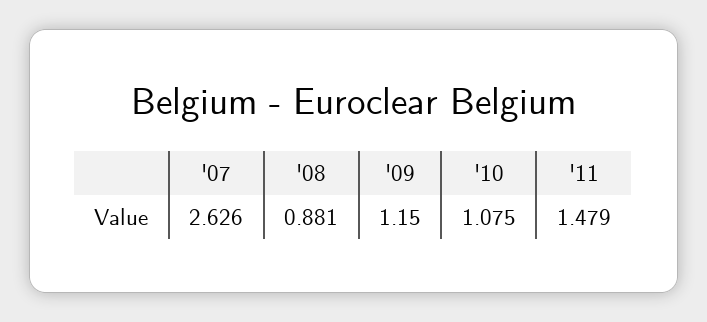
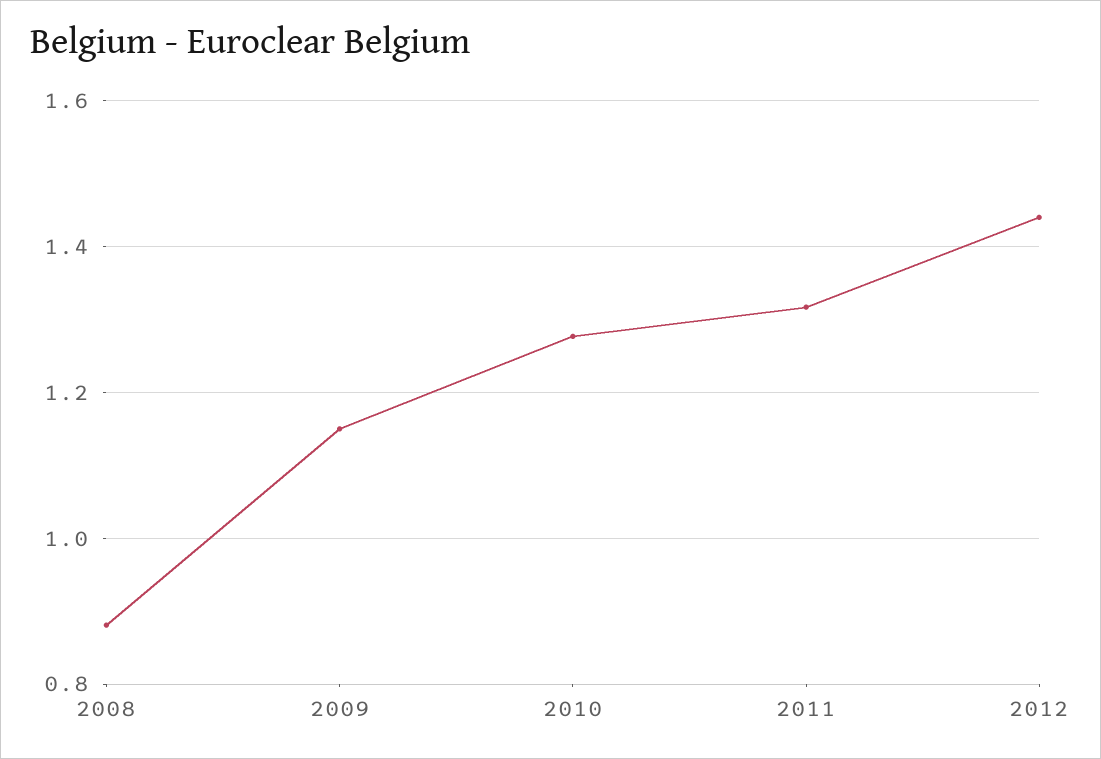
'07: 2.626 -> none
'10: 1.075 -> 1.28
'11: 1.479 -> 1.32
2012: none -> 1.44

